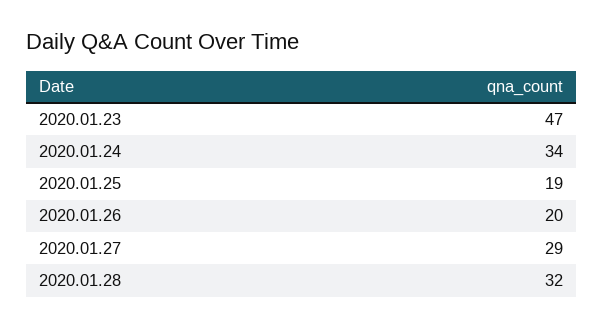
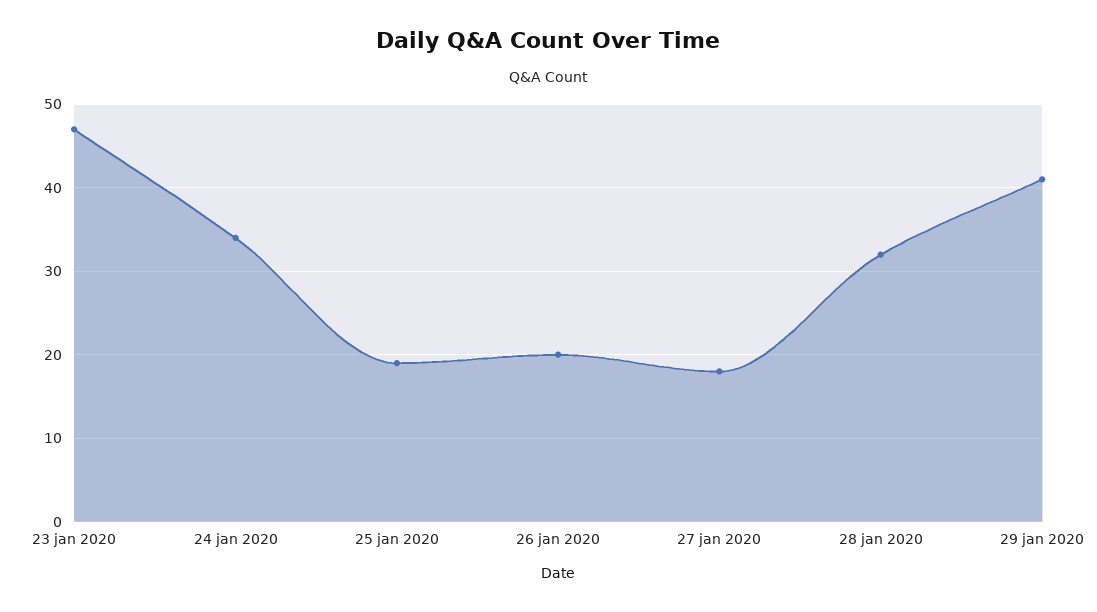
2020.01.27: 29 -> 18
29 jan 2020: none -> 41

